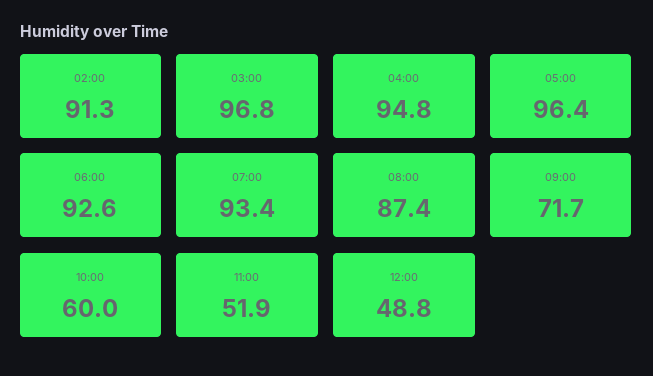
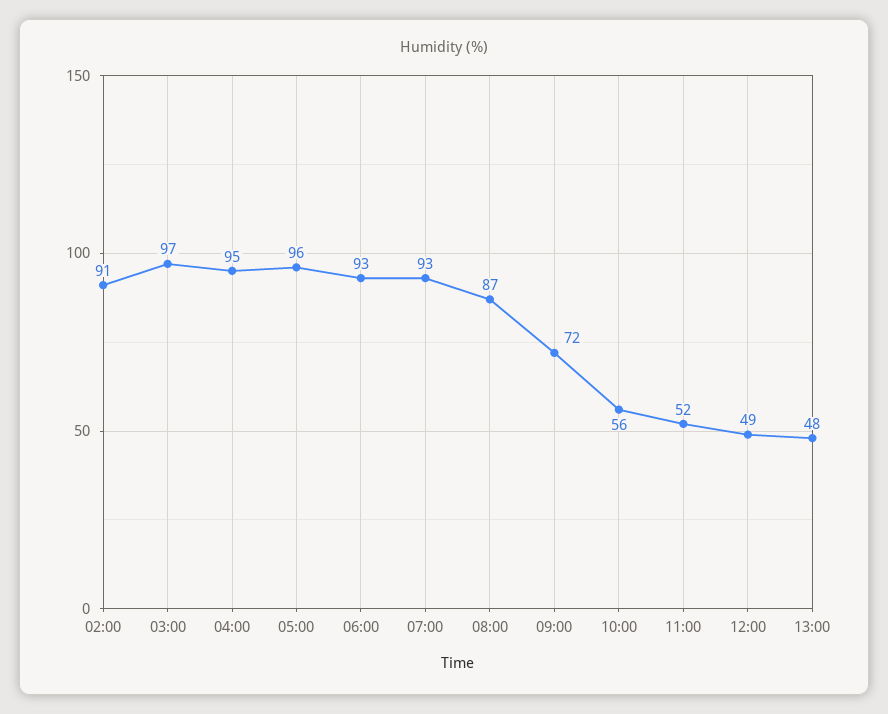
10:00: 60 -> 56
13:00: none -> 48

